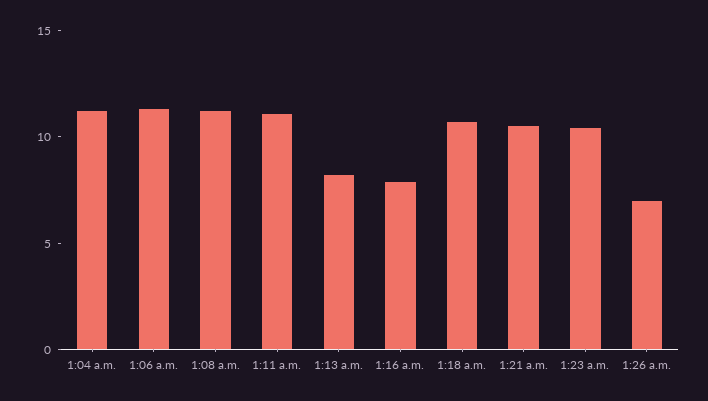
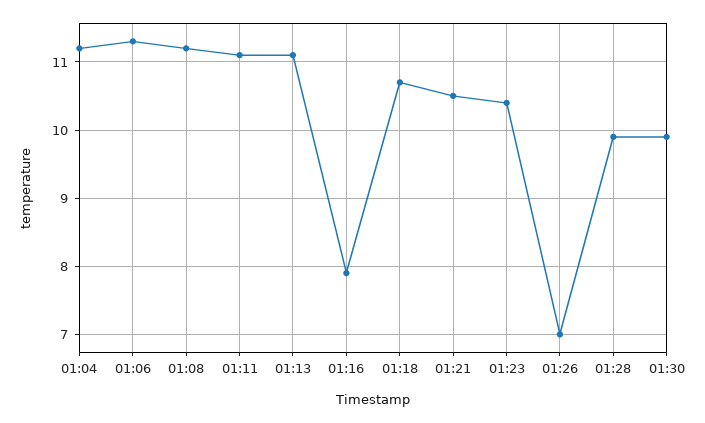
1:13 a.m.: 8 -> 11.1
01:28: none -> 9.9
01:30: none -> 9.9

